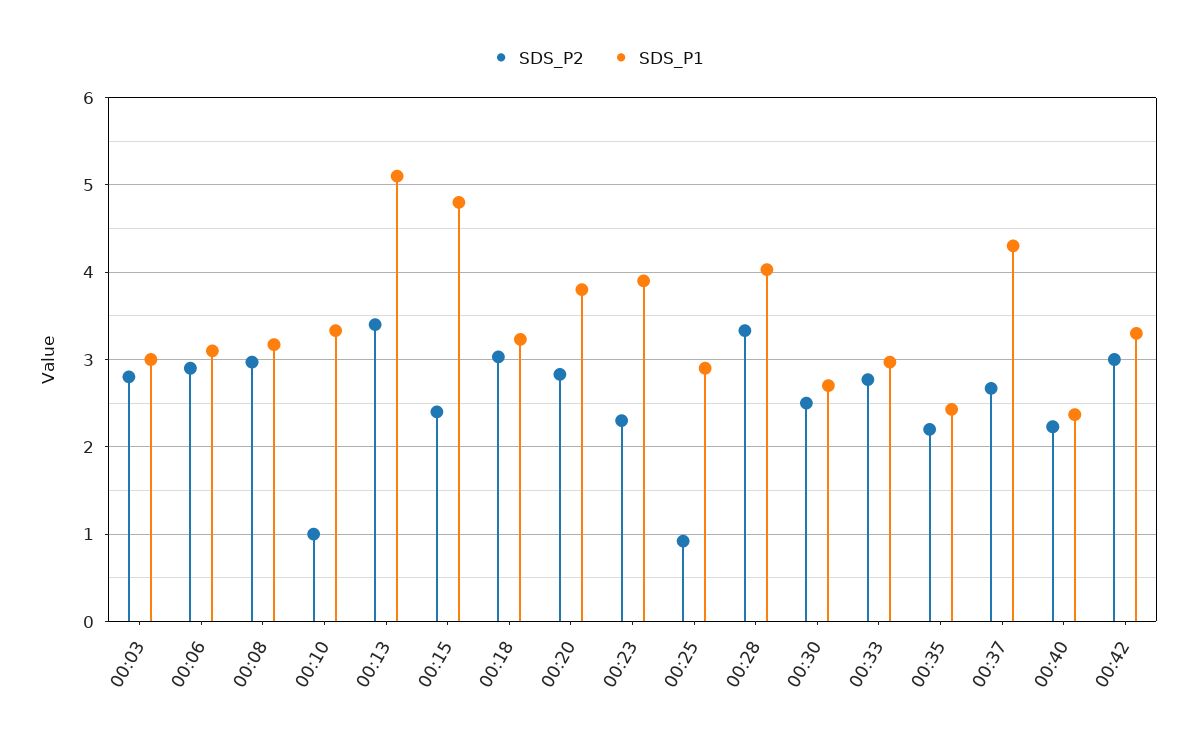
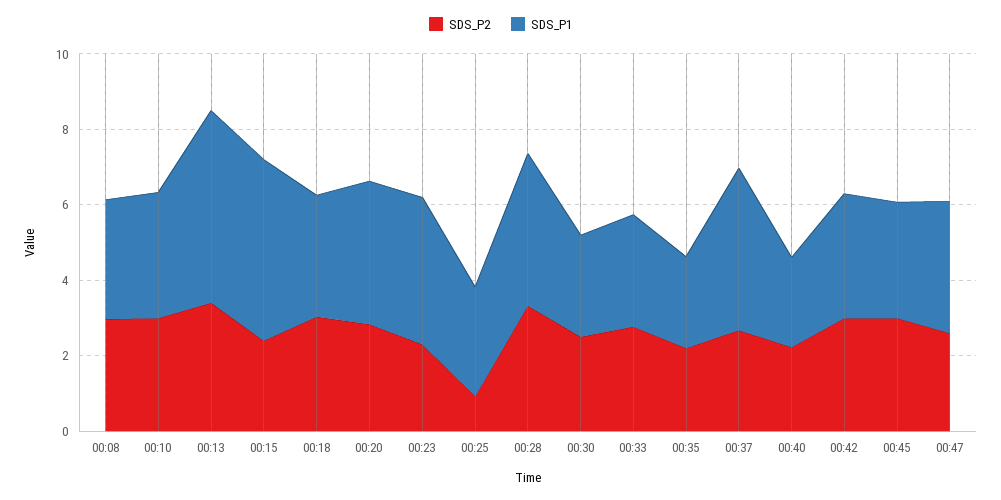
SDS_P2, 00:03: 2.8 -> none
SDS_P1, 00:03: 3 -> none
SDS_P2, 00:06: 2.9 -> none
SDS_P1, 00:06: 3.1 -> none
SDS_P2, 00:10: 1 -> 3
SDS_P2, 00:45: none -> 3
SDS_P1, 00:45: none -> 3
SDS_P2, 00:47: none -> 2.5
SDS_P1, 00:47: none -> 3.5

